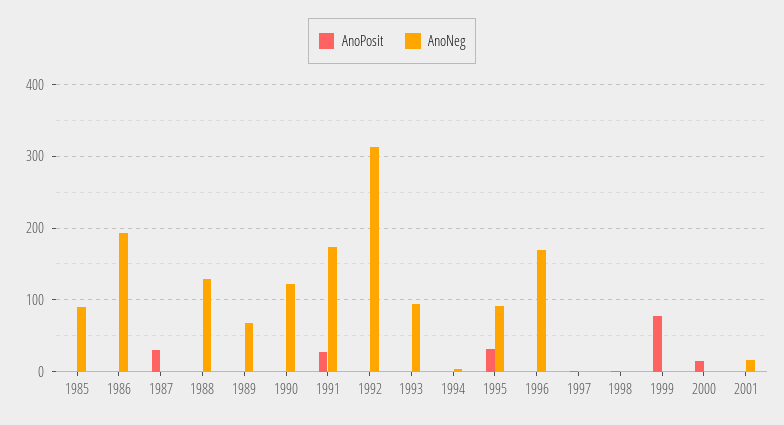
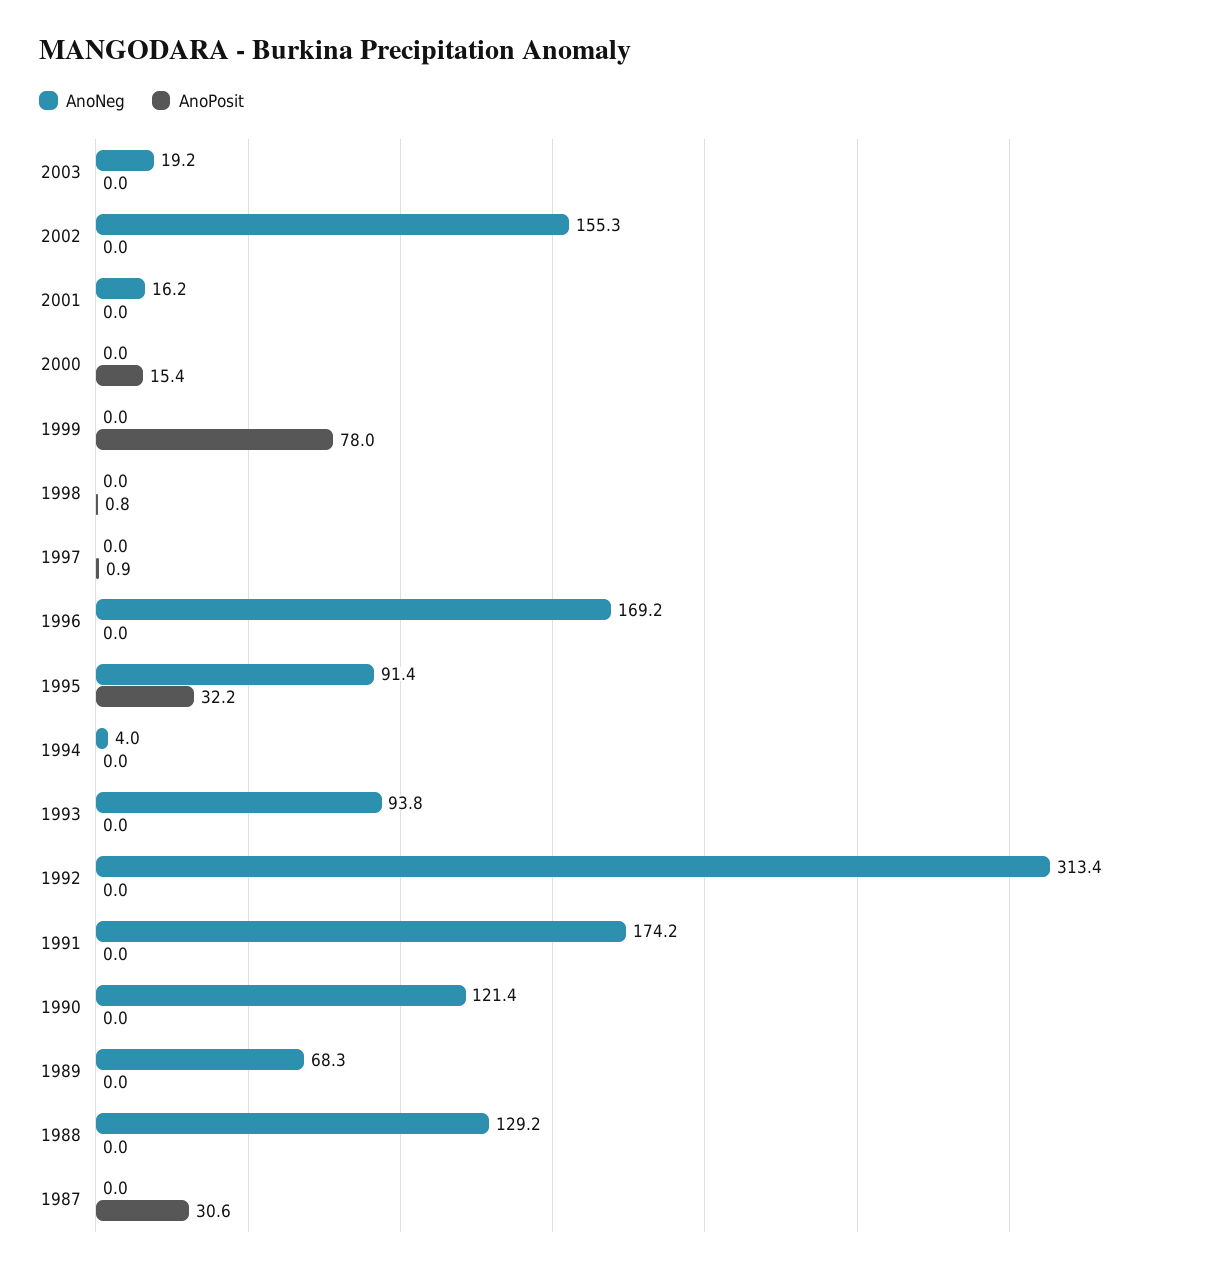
AnoPosit, 1985: 0 -> none
AnoNeg, 1985: 90 -> none
AnoPosit, 1986: 0 -> none
AnoNeg, 1986: 190 -> none
AnoPosit, 1991: 30 -> 0
AnoNeg, 2003: none -> 19.2
AnoPosit, 2003: none -> 0
AnoNeg, 2002: none -> 155.3
AnoPosit, 2002: none -> 0

